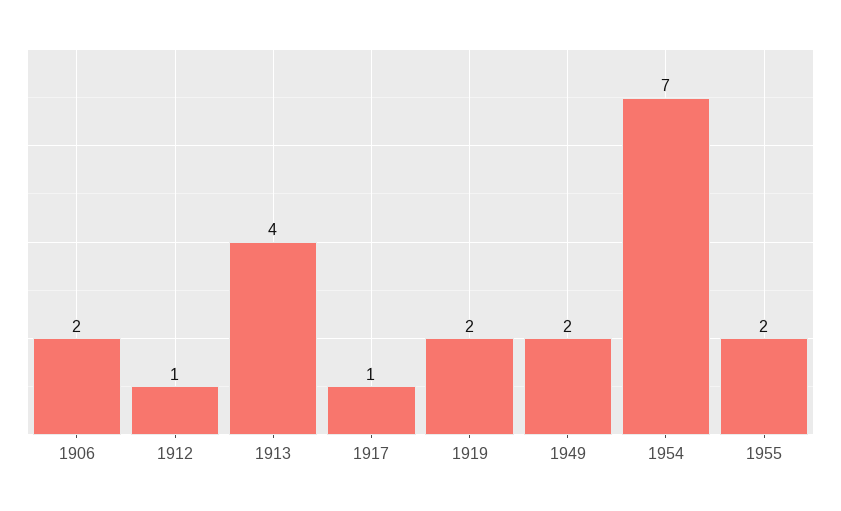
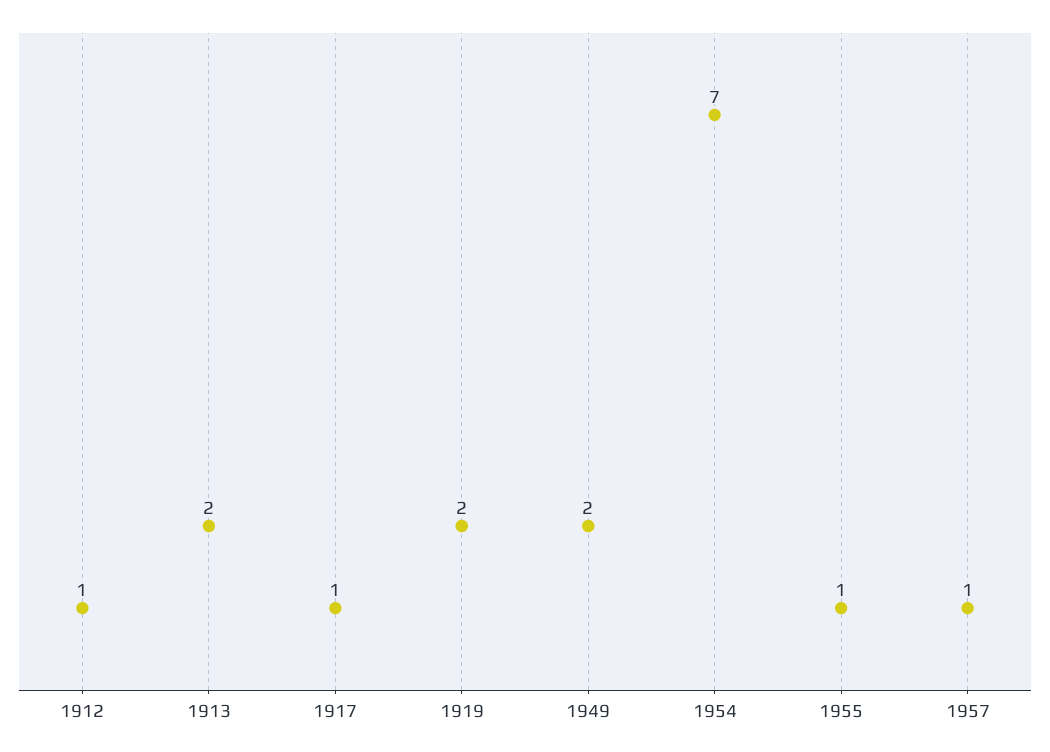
1906: 2 -> none
1913: 4 -> 2
1955: 2 -> 1
1957: none -> 1

